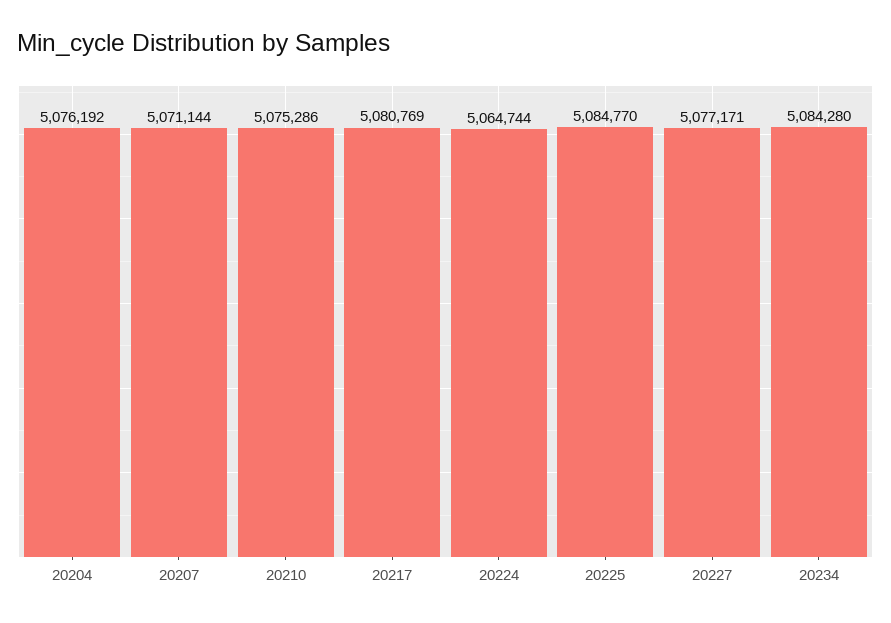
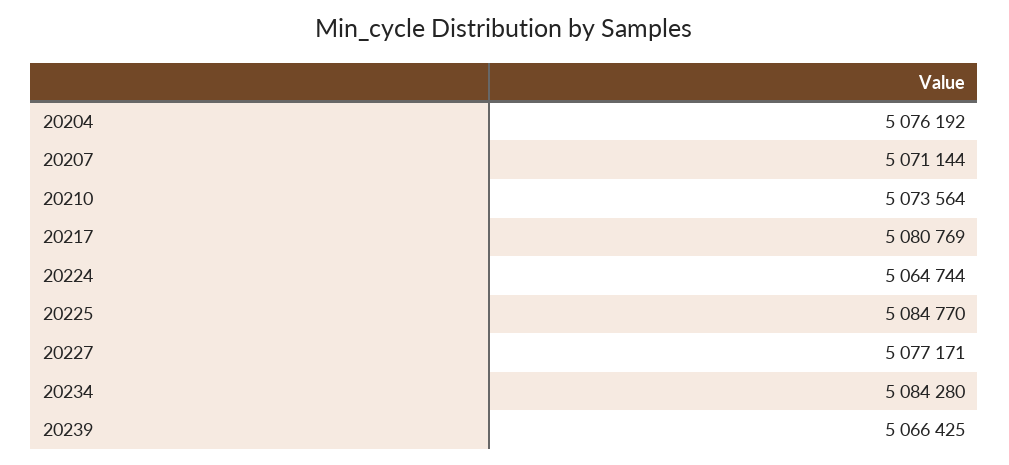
20210: 5075286 -> 5073564
20239: none -> 5066425

